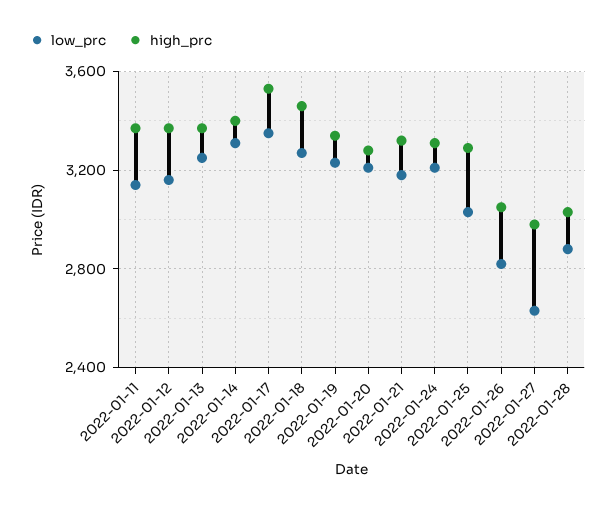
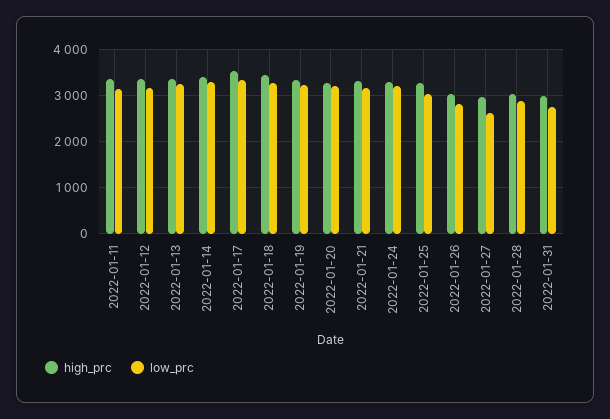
high_prc, 2022-01-31: none -> 3000
low_prc, 2022-01-31: none -> 2800

